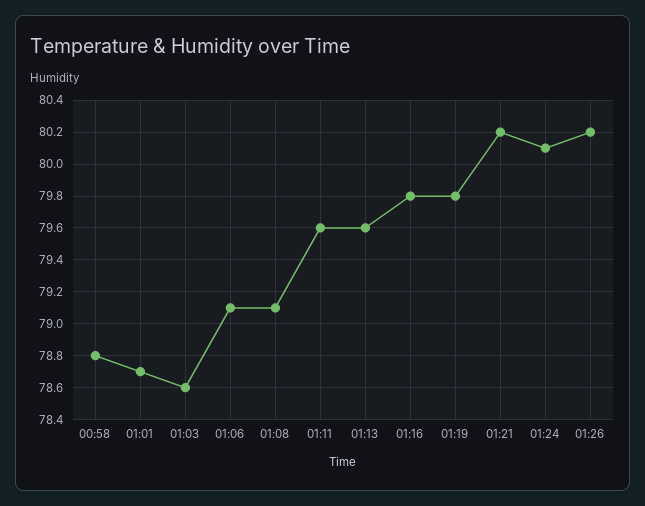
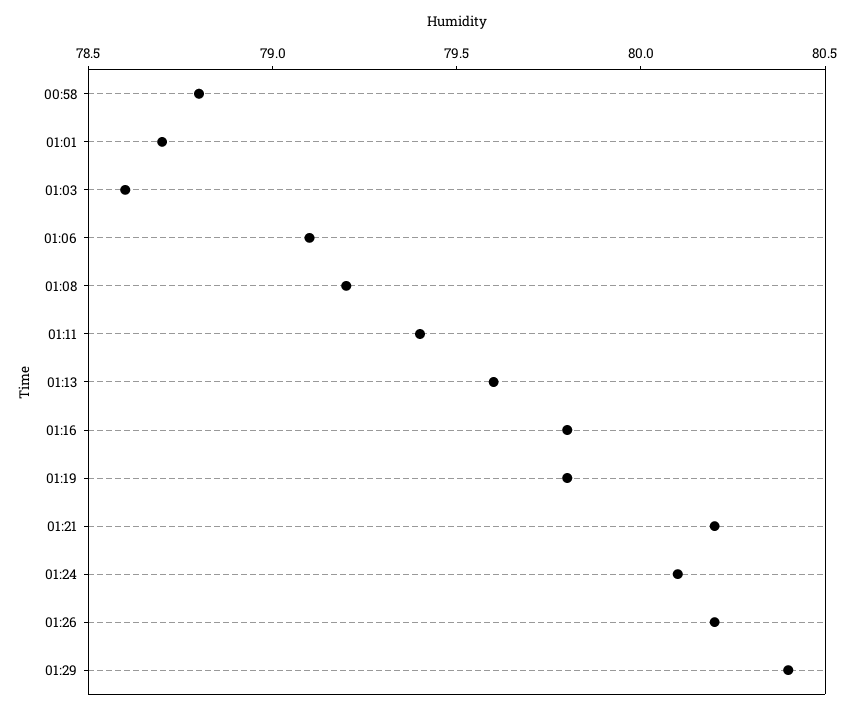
01:08: 79.1 -> 79.2
01:11: 79.6 -> 79.4
01:29: none -> 80.4

